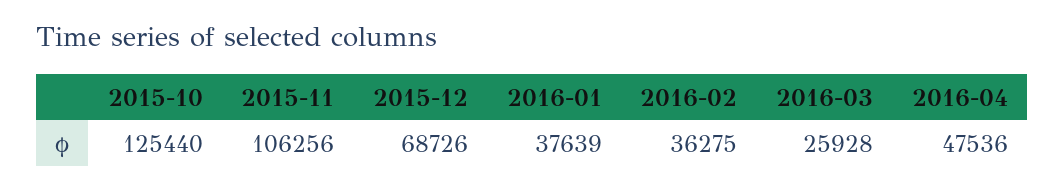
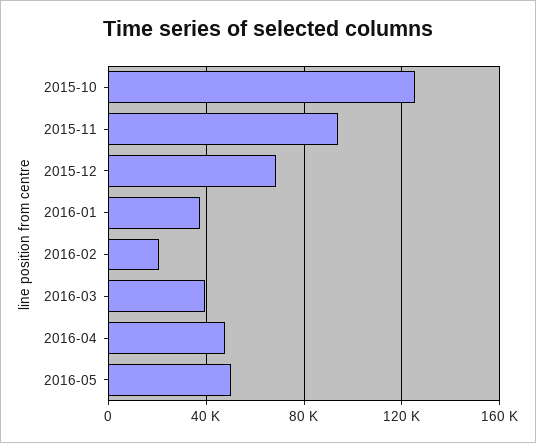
2015-11: 106256 -> 95000
2016-02: 36275 -> 20000
2016-03: 25928 -> 40000
2016-05: none -> 50000

